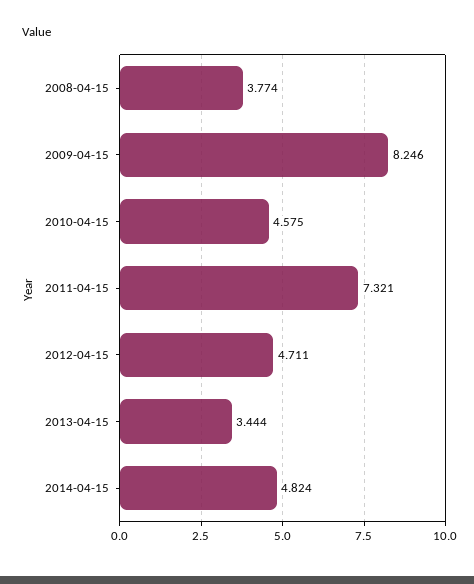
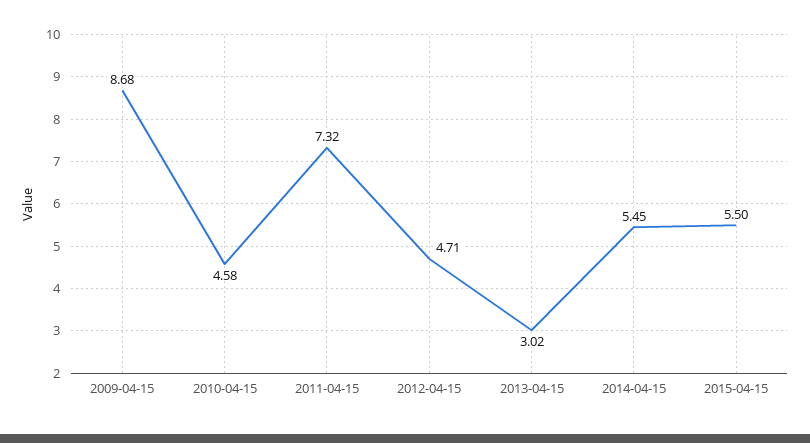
2008-04-15: 3.774 -> none
2009-04-15: 8.246 -> 8.68
2013-04-15: 3.444 -> 3.02
2014-04-15: 4.824 -> 5.45
2015-04-15: none -> 5.5

